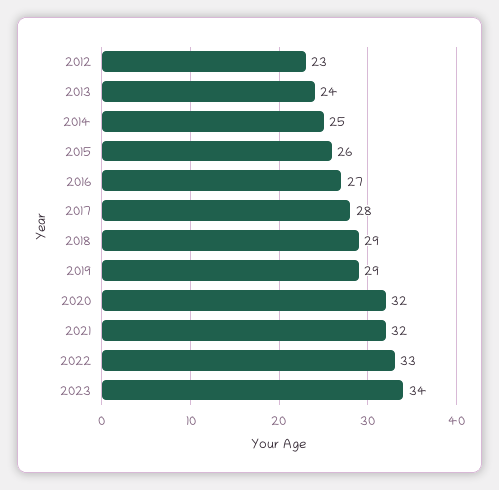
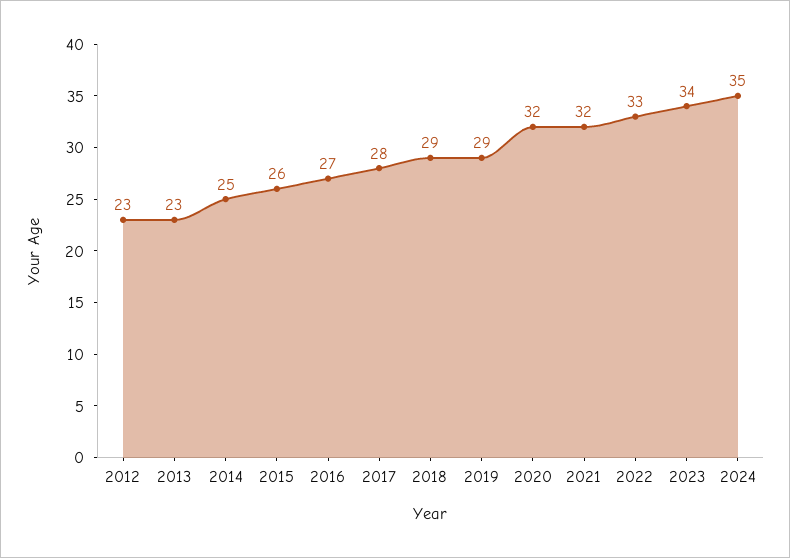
2013: 24 -> 23
2024: none -> 35

